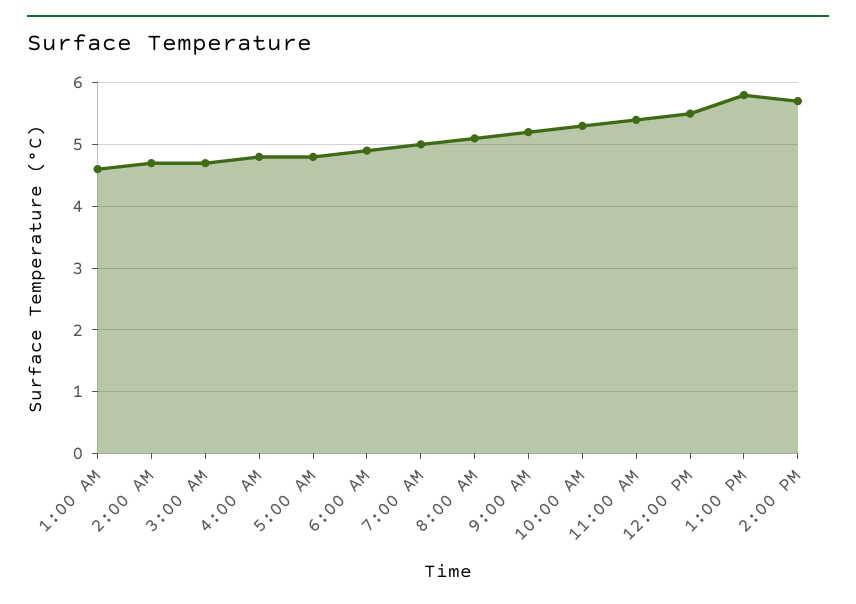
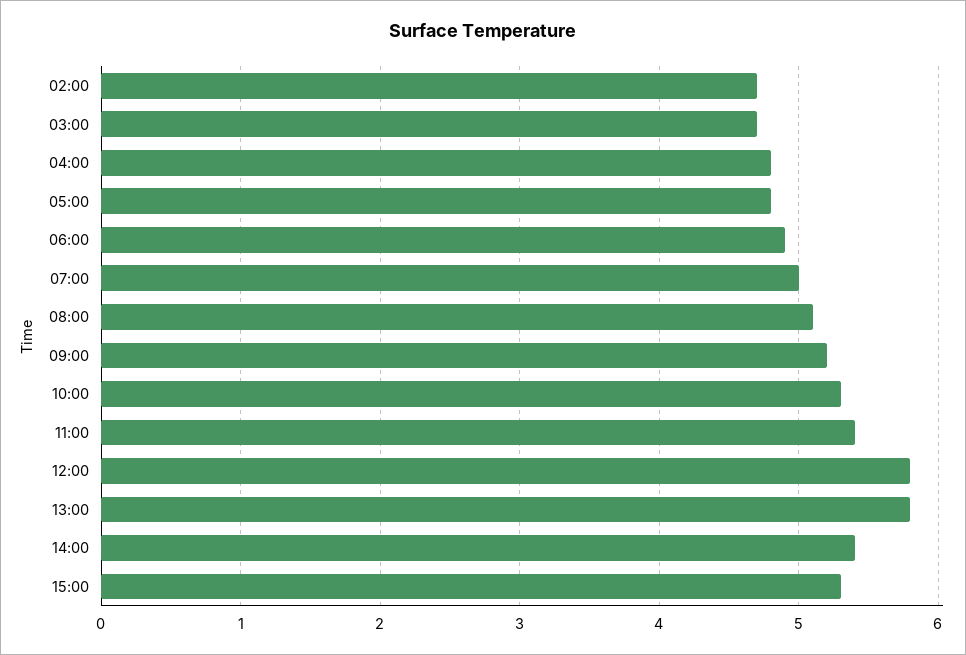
1:00 AM: 4.6 -> none
12:00 PM: 5.5 -> 5.8
2:00 PM: 5.7 -> 5.4
15:00: none -> 5.3

